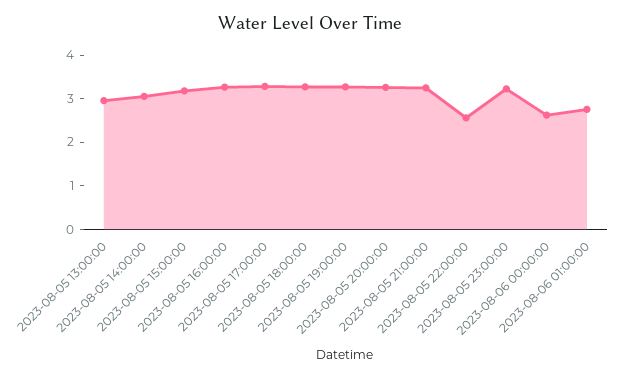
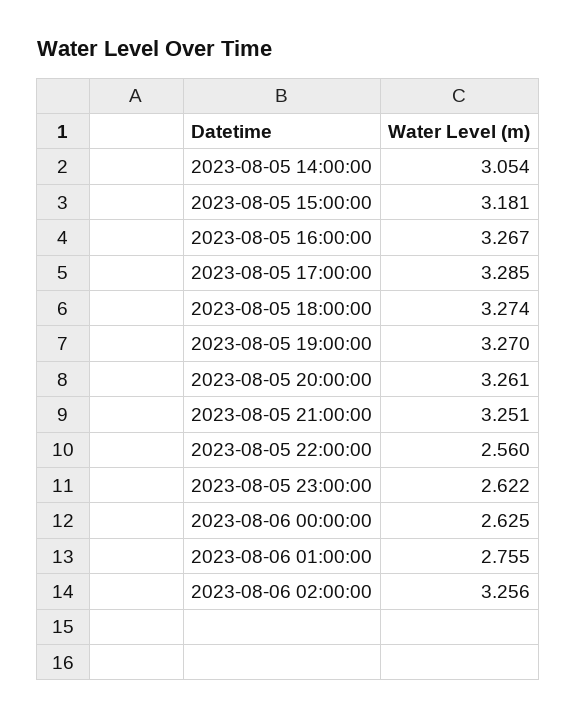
2023-08-05 13:00:00: 3 -> none
2023-08-05 23:00:00: 3.2 -> 2.622
2023-08-06 02:00:00: none -> 3.256

